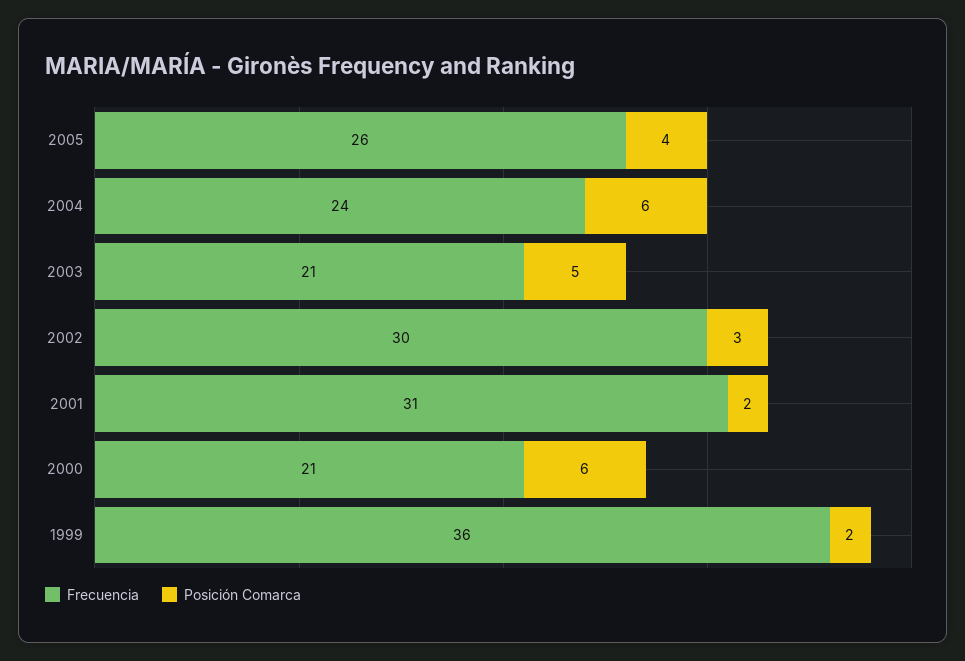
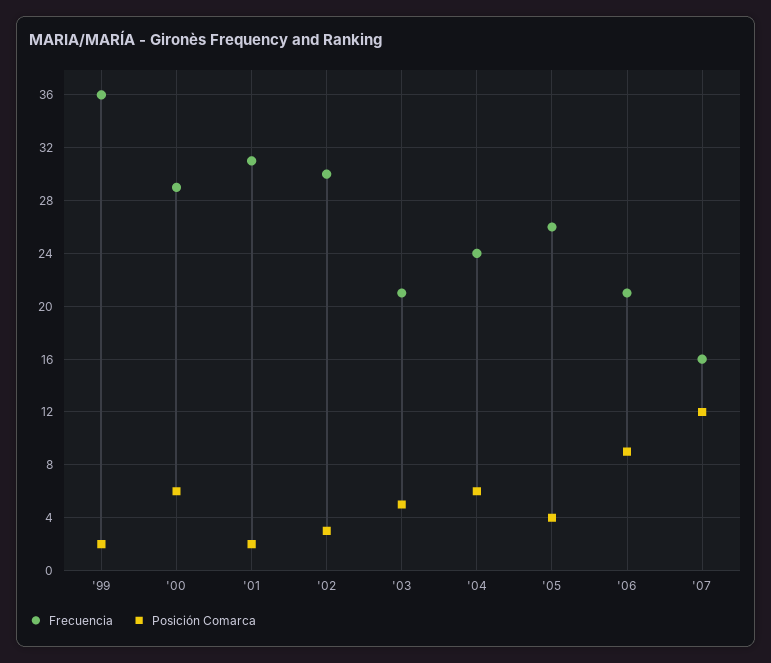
Frecuencia, 2000: 21 -> 29
Frecuencia, '06: none -> 21
Posición Comarca, '06: none -> 9
Frecuencia, '07: none -> 16
Posición Comarca, '07: none -> 12

